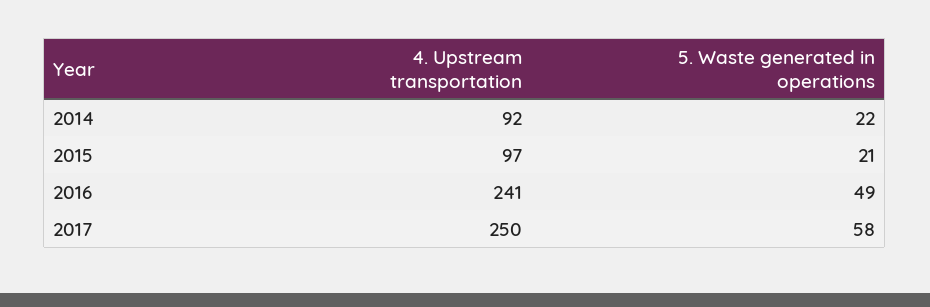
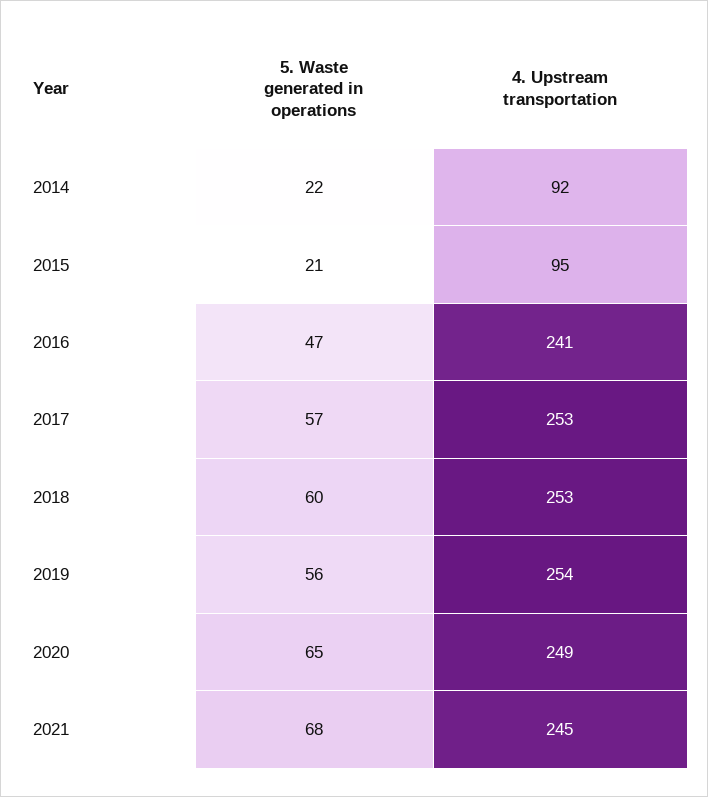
4. Upstream transportation, 2015: 97 -> 95
5. Waste generated in operations, 2016: 49 -> 47
4. Upstream transportation, 2017: 250 -> 253
5. Waste generated in operations, 2017: 58 -> 57
5. Waste generated in operations, 2018: none -> 60
4. Upstream transportation, 2018: none -> 253
5. Waste generated in operations, 2019: none -> 56
4. Upstream transportation, 2019: none -> 254
5. Waste generated in operations, 2020: none -> 65
4. Upstream transportation, 2020: none -> 249
5. Waste generated in operations, 2021: none -> 68
4. Upstream transportation, 2021: none -> 245

